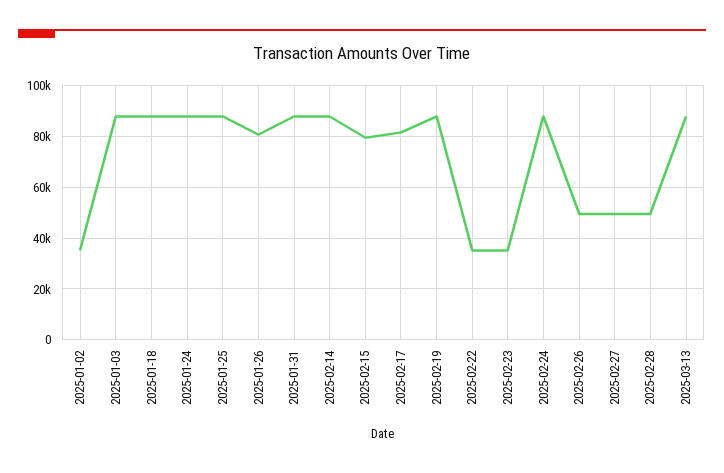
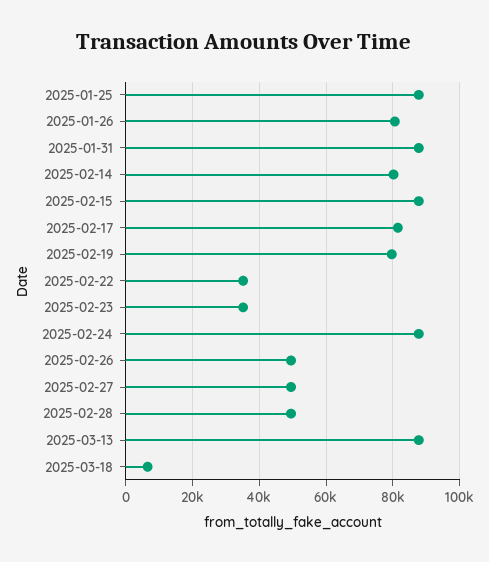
2025-01-02: 35000 -> none
2025-01-03: 87500 -> none
2025-01-18: 87500 -> none
2025-01-24: 87500 -> none
2025-02-14: 87500 -> 80000
2025-02-15: 80000 -> 88000
2025-02-19: 87500 -> 80000
2025-03-18: none -> 6000

